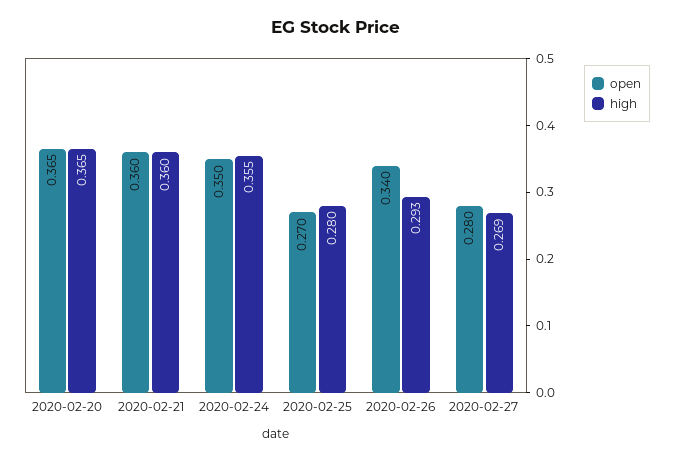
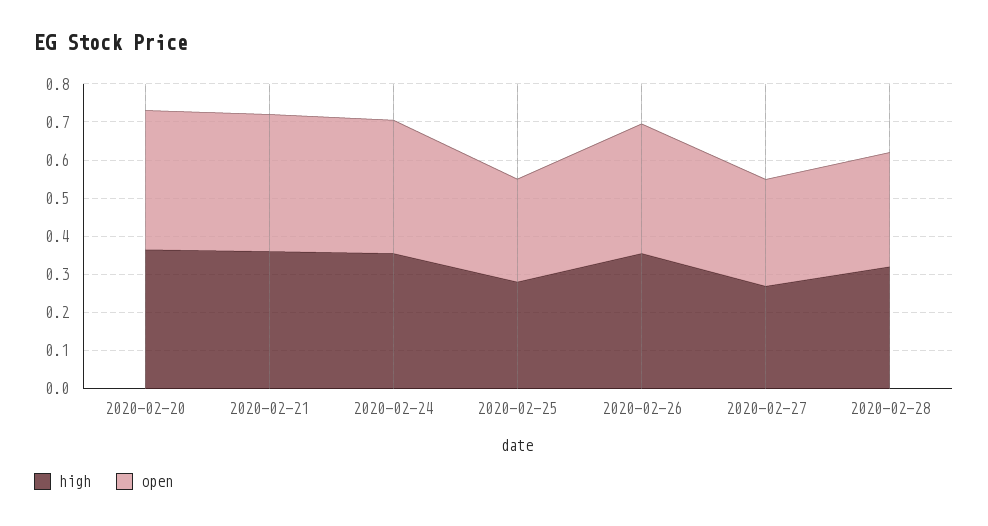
high, 2020-02-26: 0.293 -> 0.35
high, 2020-02-28: none -> 0.325
open, 2020-02-28: none -> 0.3

